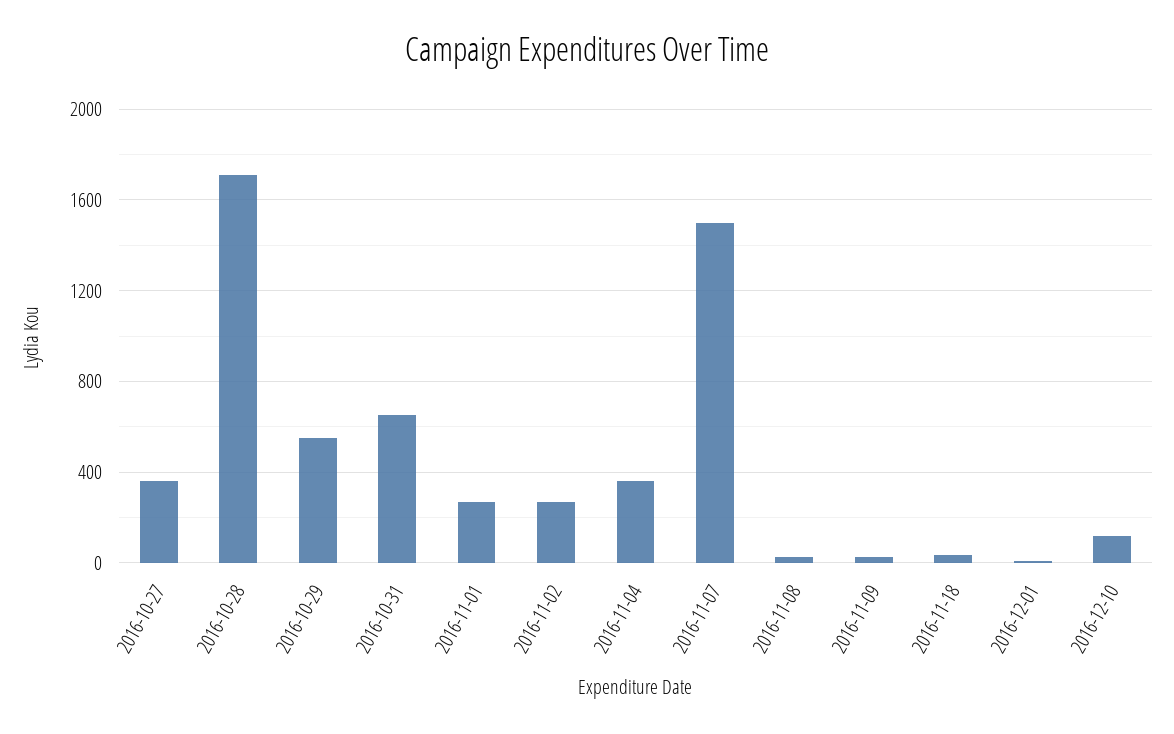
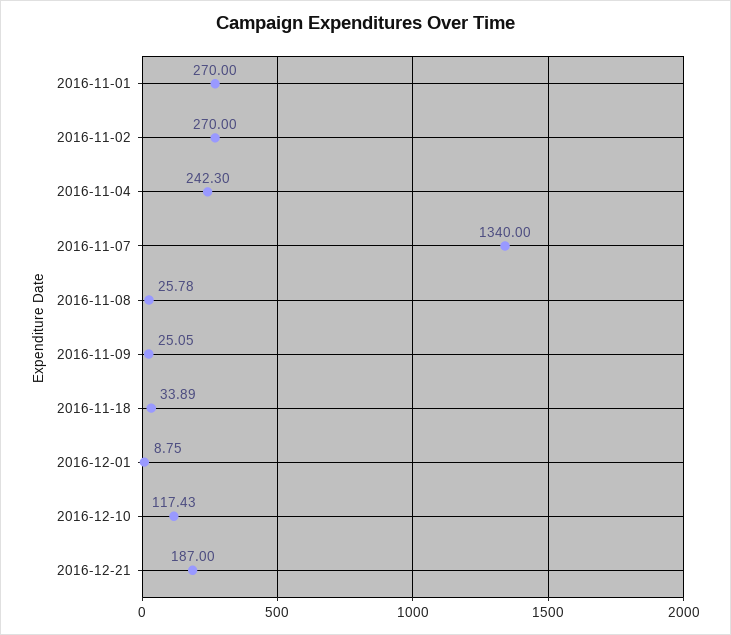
2016-10-27: 350 -> none
2016-10-28: 1700 -> none
2016-10-29: 550 -> none
2016-10-31: 650 -> none
2016-11-04: 350 -> 242.3
2016-11-07: 1500 -> 1340
2016-12-21: none -> 187

